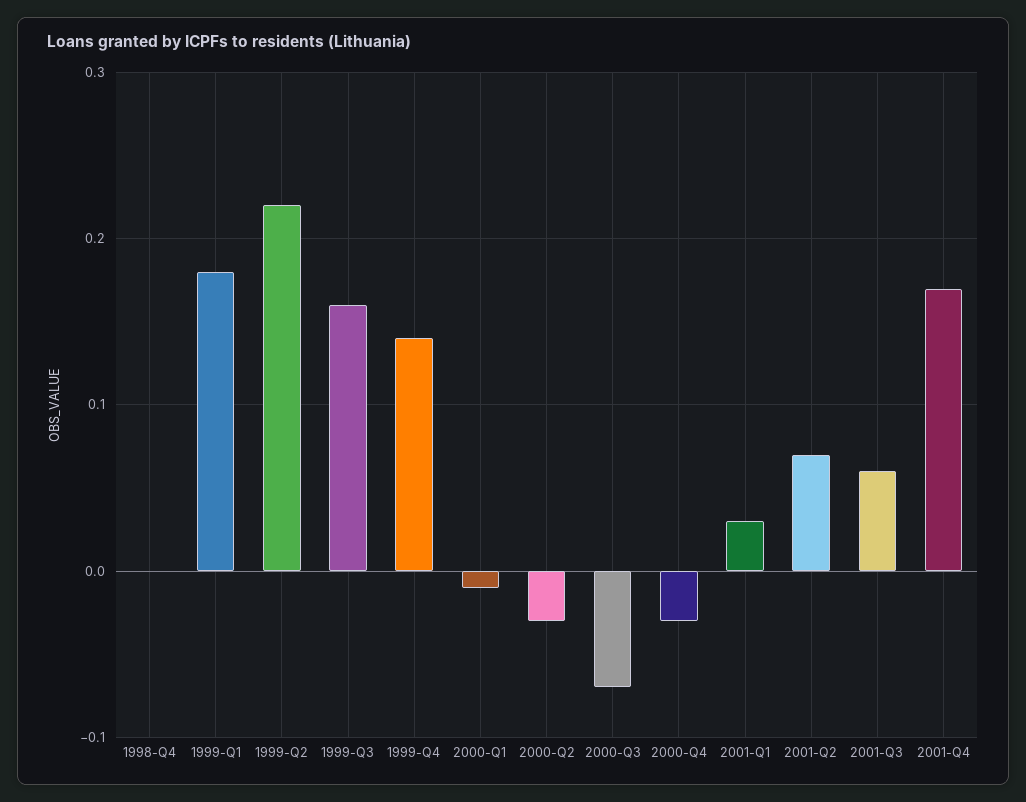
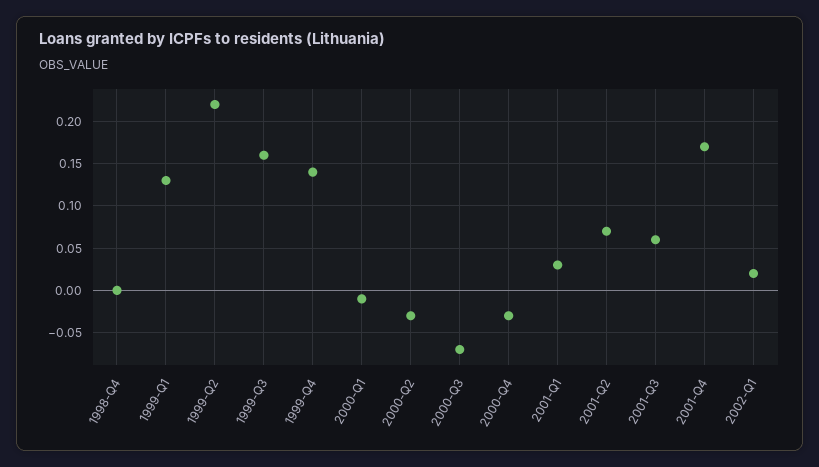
1999-Q1: 0.18 -> 0.13
2002-Q1: none -> 0.02

